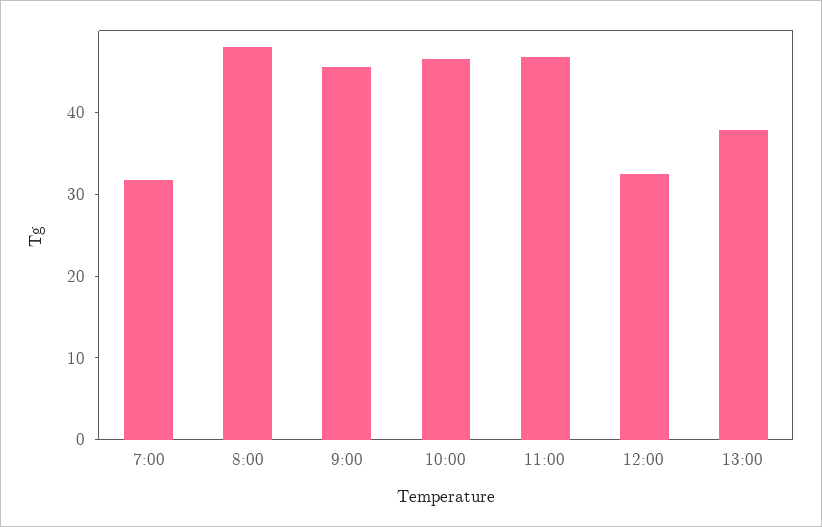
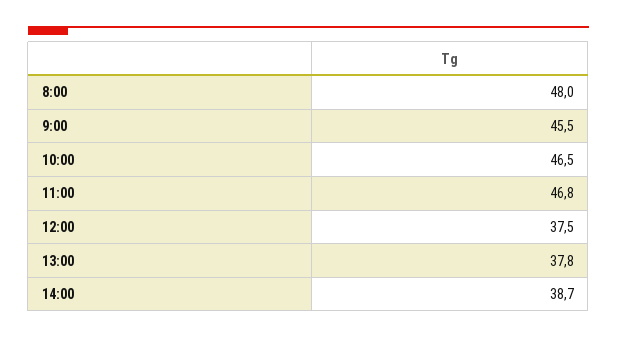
7:00: 32 -> none
12:00: 32 -> 37.5
14:00: none -> 38.7

